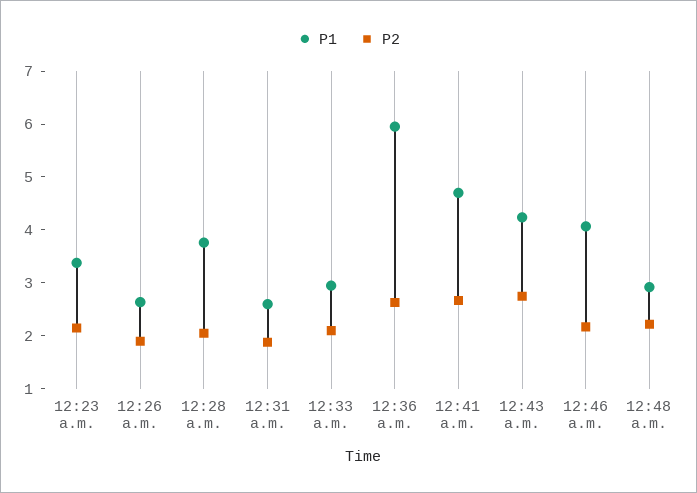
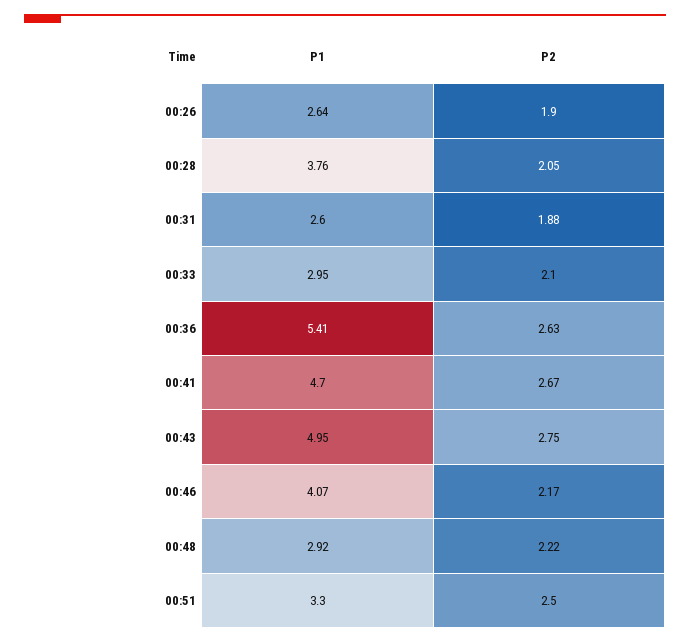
P1, 12:23 a.m.: 3.4 -> none
P2, 12:23 a.m.: 2.2 -> none
P1, 12:36 a.m.: 6 -> 5.41
P1, 12:43 a.m.: 4.2 -> 4.95
P1, 00:51: none -> 3.3
P2, 00:51: none -> 2.5

